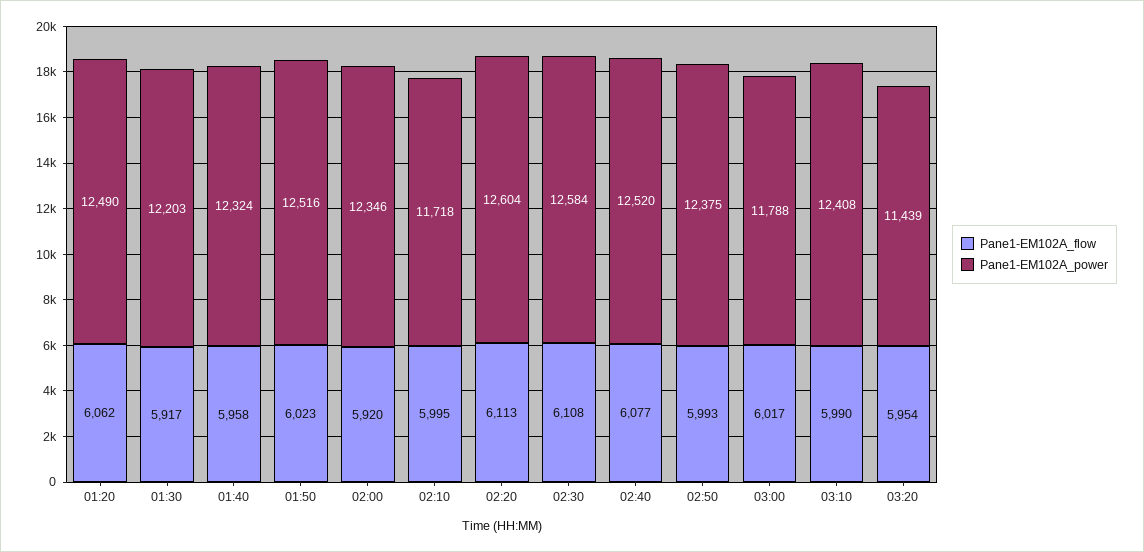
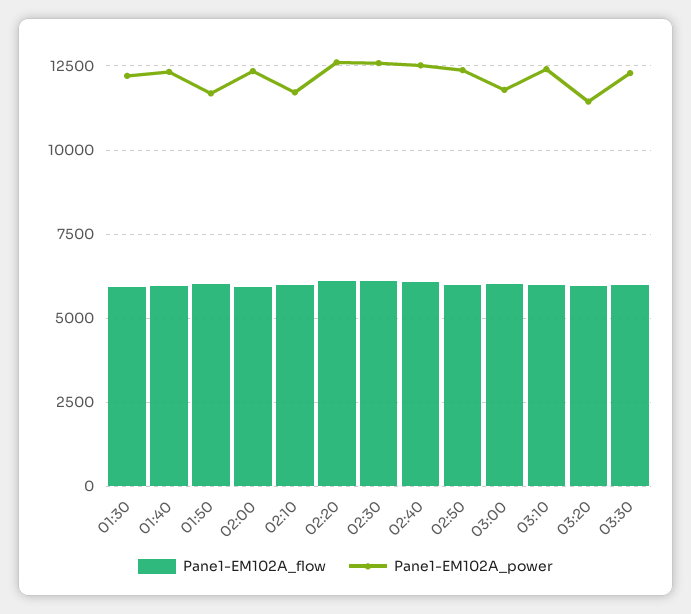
Pane1-EM102A_flow, 01:20: 6062 -> none
Pane1-EM102A_power, 01:20: 12490 -> none
Pane1-EM102A_power, 01:50: 12516 -> 11750
Pane1-EM102A_flow, 03:30: none -> 6000
Pane1-EM102A_power, 03:30: none -> 12250

